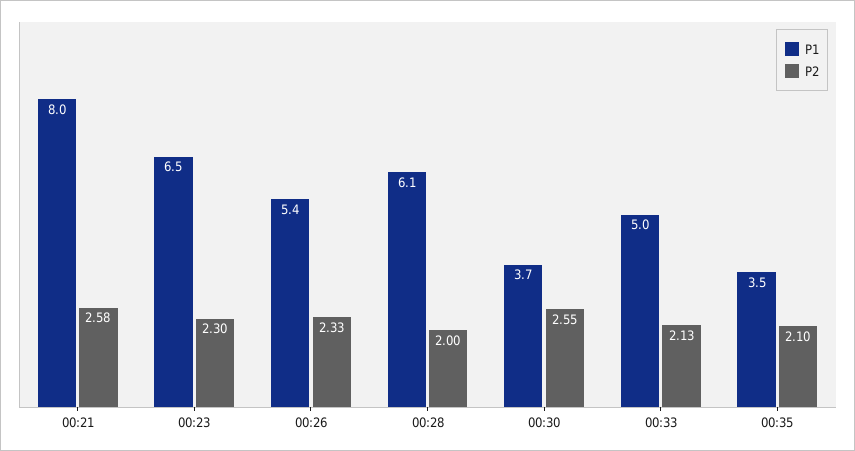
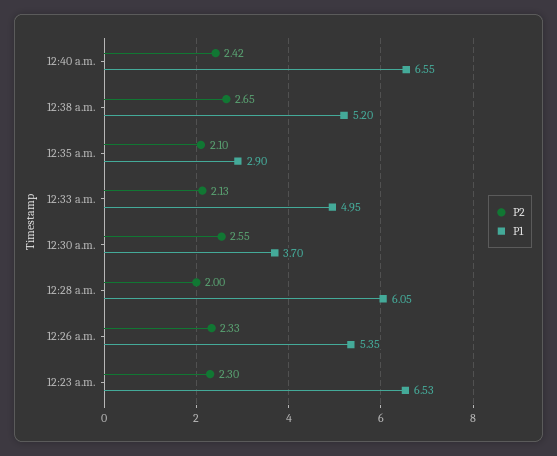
P1, 00:21: 8 -> none
P2, 00:21: 2.58 -> none
P1, 00:35: 3.5 -> 2.9
P2, 12:40 a.m.: none -> 2.42
P1, 12:40 a.m.: none -> 6.55
P2, 12:38 a.m.: none -> 2.65
P1, 12:38 a.m.: none -> 5.2

